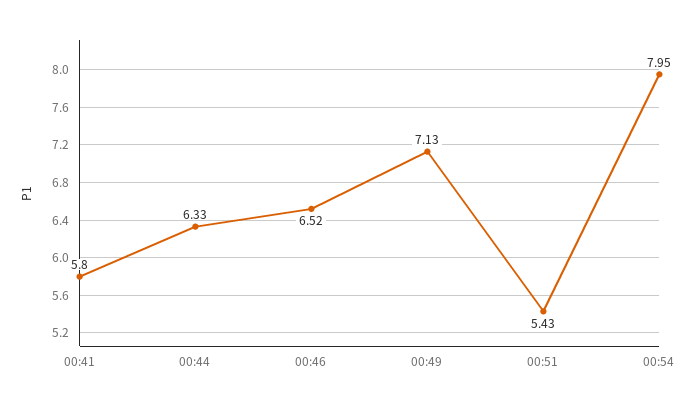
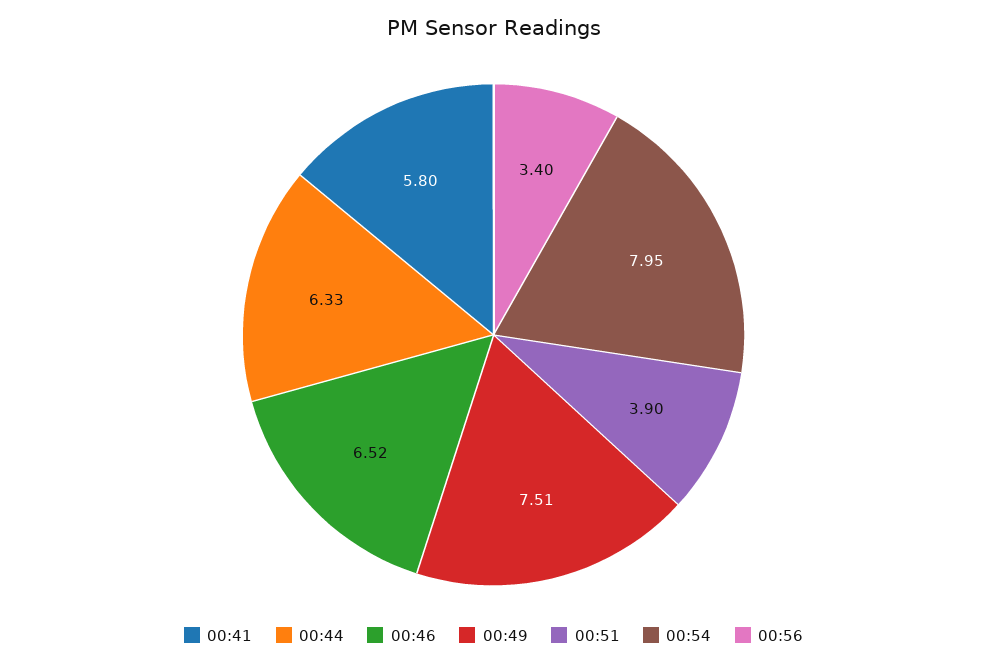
00:49: 7.13 -> 7.51
00:51: 5.43 -> 3.9
00:56: none -> 3.4

